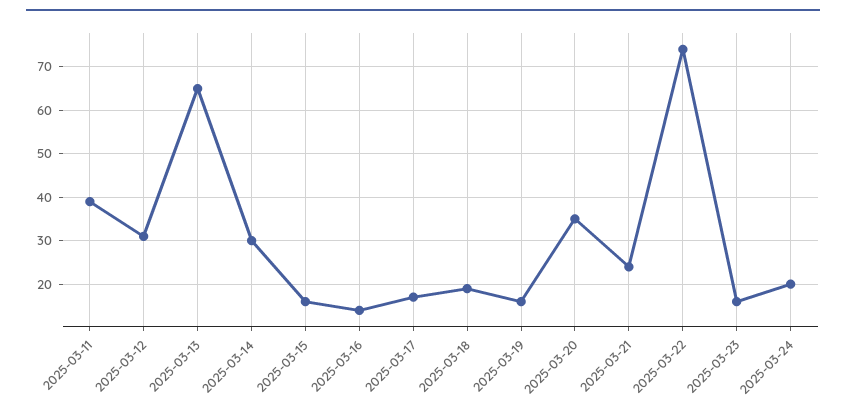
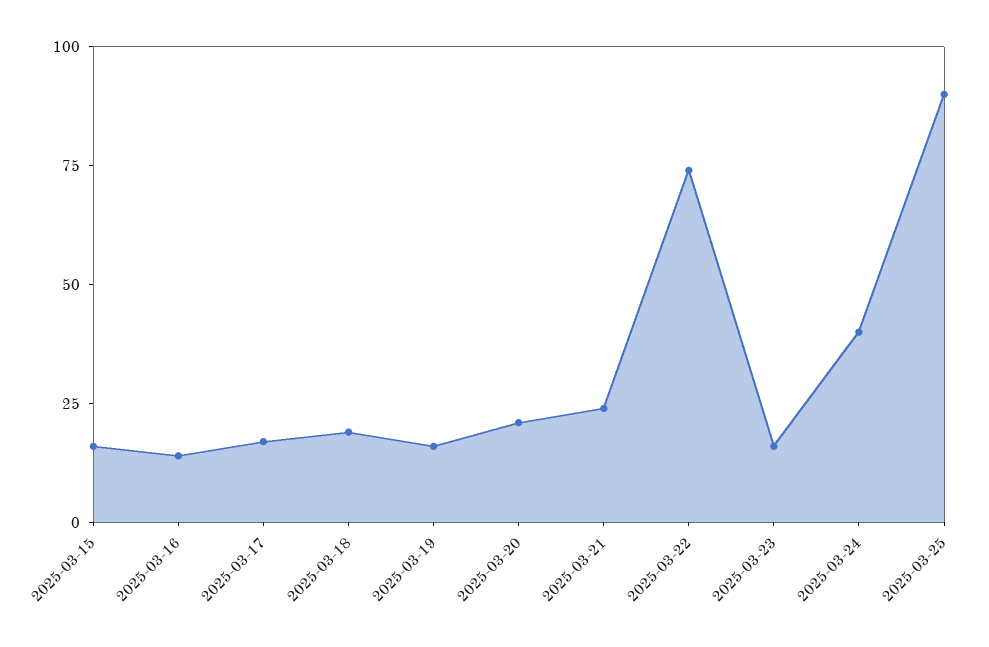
2025-03-11: 40 -> none
2025-03-12: 30 -> none
2025-03-13: 65 -> none
2025-03-14: 30 -> none
2025-03-20: 35 -> 20
2025-03-24: 20 -> 40
2025-03-25: none -> 90

